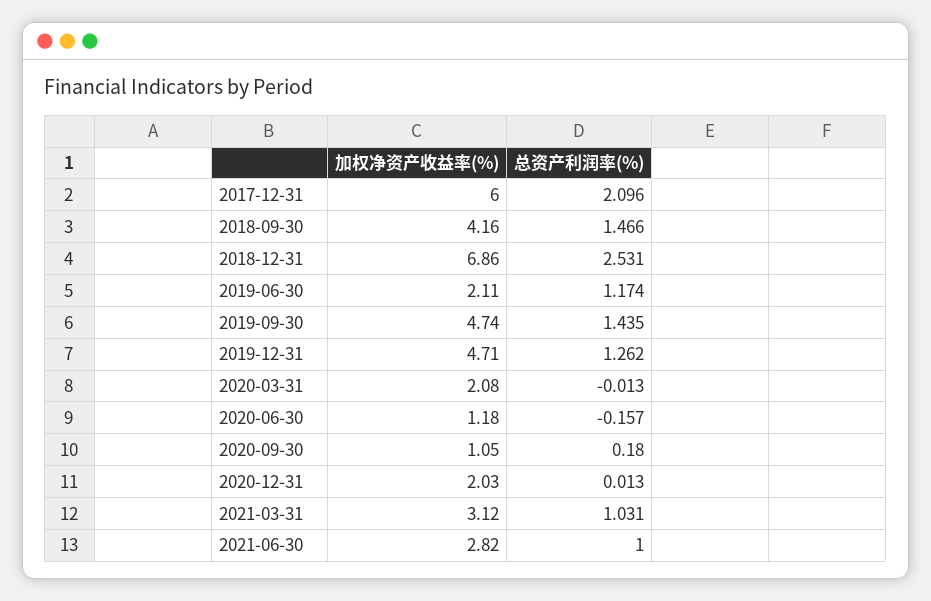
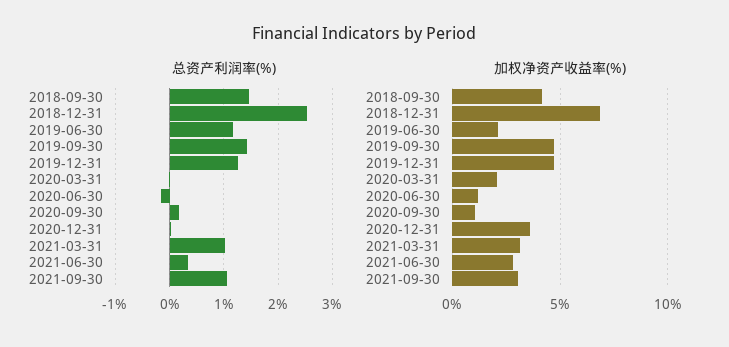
加权净资产收益率(%), 2017-12-31: 6 -> none
总资产利润率(%), 2017-12-31: 2.096 -> none
加权净资产收益率(%), 2020-12-31: 2.03 -> 3.5
总资产利润率(%), 2021-06-30: 1 -> 0.4
总资产利润率(%), 2021-09-30: none -> 1
加权净资产收益率(%), 2021-09-30: none -> 3

